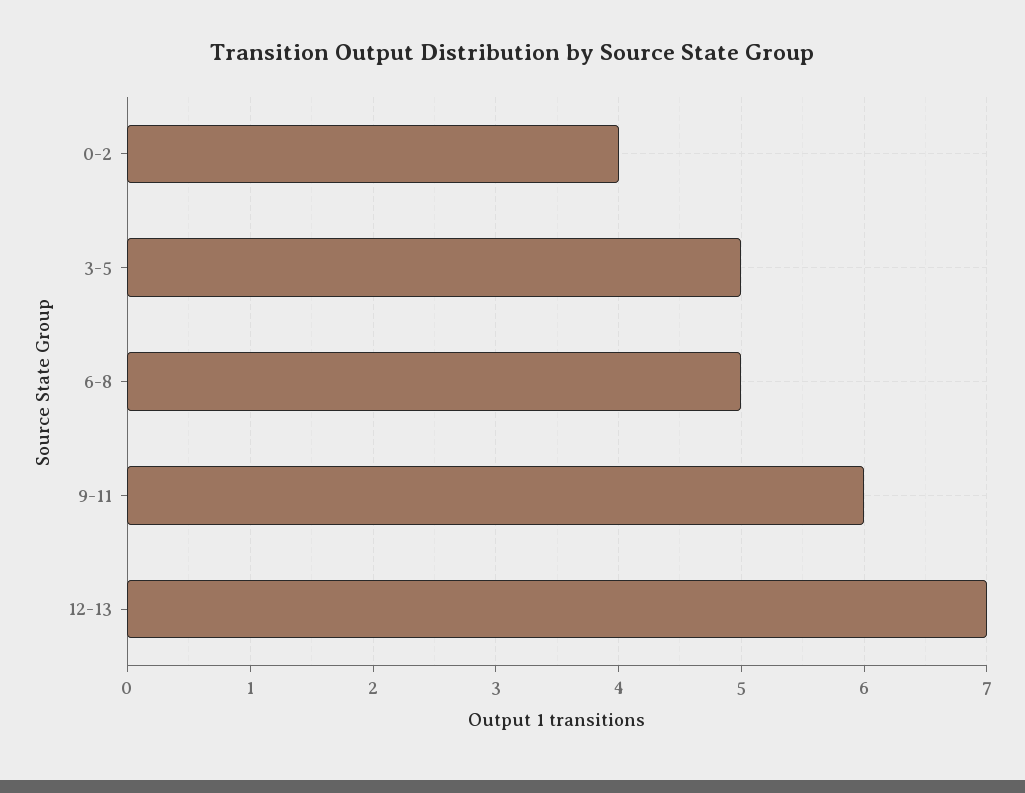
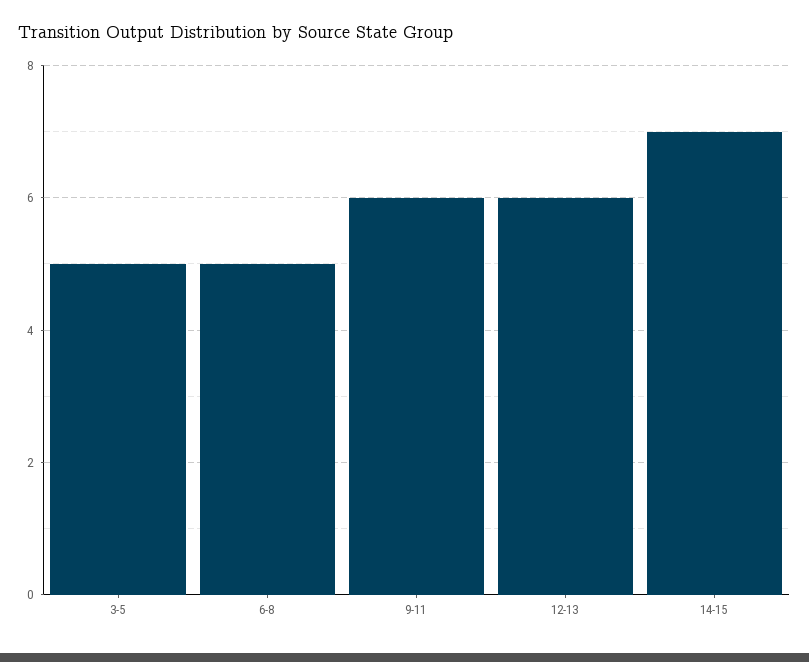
0-2: 4 -> none
12-13: 7 -> 6
14-15: none -> 7

